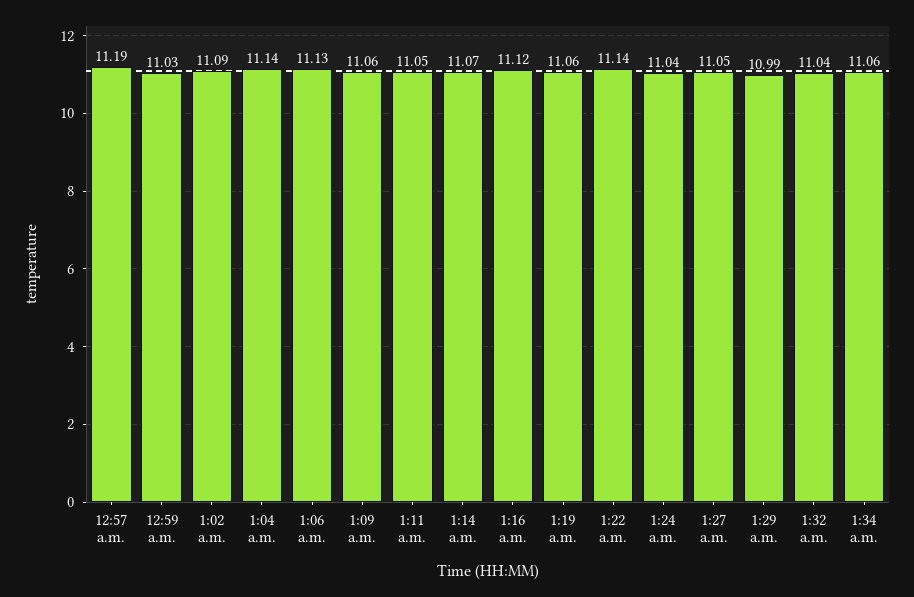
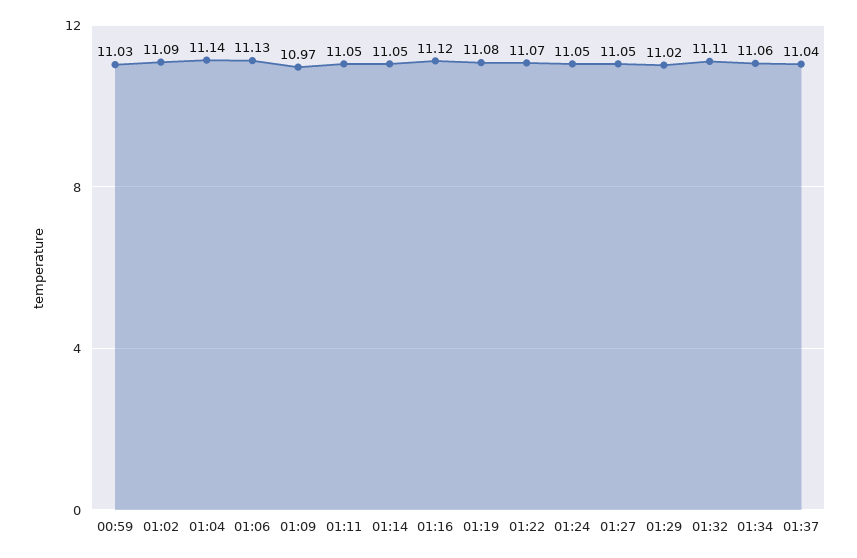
12:57 a.m.: 11.19 -> none
1:09 a.m.: 11.06 -> 10.97
1:14 a.m.: 11.07 -> 11.05
1:19 a.m.: 11.06 -> 11.08
1:22 a.m.: 11.14 -> 11.07
1:24 a.m.: 11.04 -> 11.05
1:29 a.m.: 10.99 -> 11.02
1:32 a.m.: 11.04 -> 11.11
01:37: none -> 11.04

